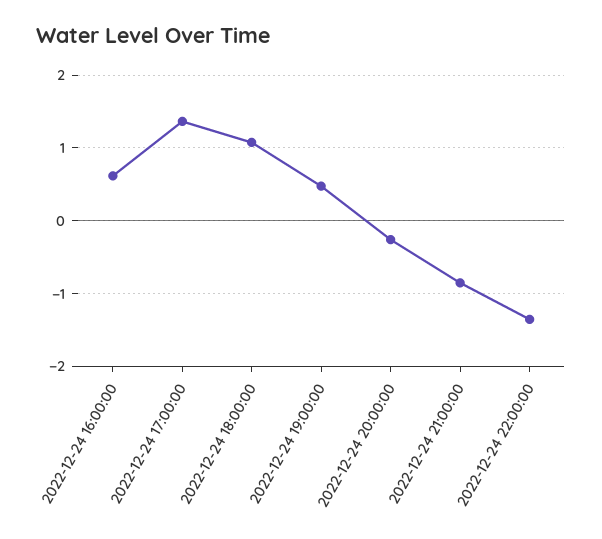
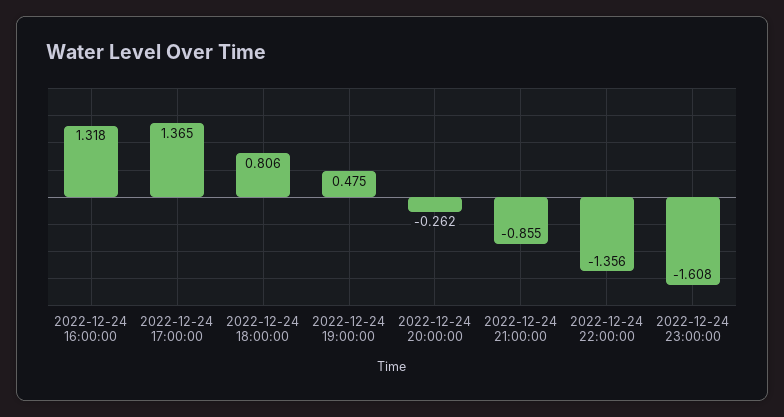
2022-12-24 16:00:00: 0.6 -> 1.318
2022-12-24 18:00:00: 1.1 -> 0.806
2022-12-24 23:00:00: none -> -1.608

